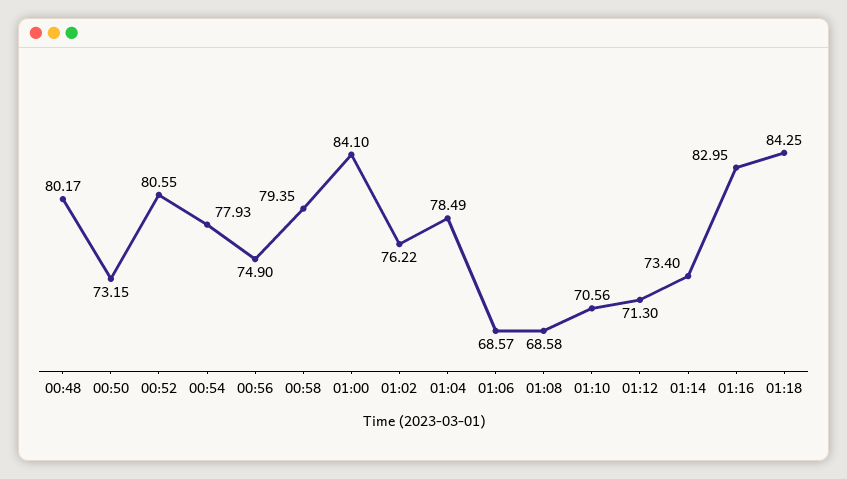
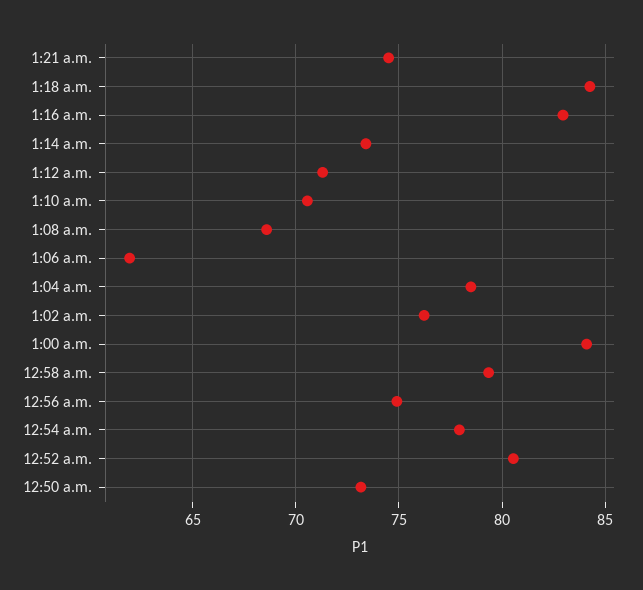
00:48: 80.17 -> none
01:06: 68.57 -> 62
1:21 a.m.: none -> 74.5

